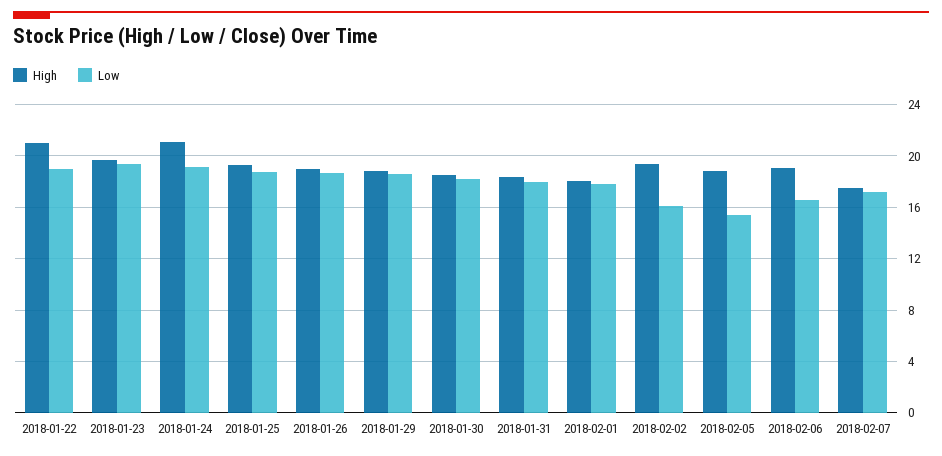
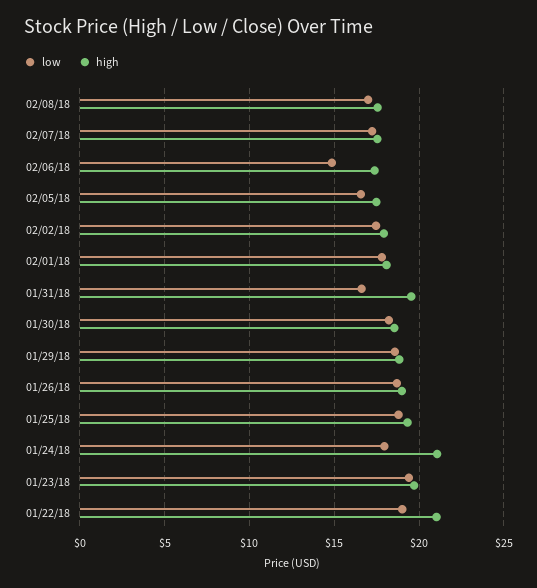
Low, 2018-01-24: 19 -> 18
High, 2018-01-31: 18.5 -> 19.5
Low, 2018-01-31: 18 -> 16.5
High, 2018-02-02: 19.5 -> 18
Low, 2018-02-02: 16 -> 17.5
High, 2018-02-05: 19 -> 17.5
Low, 2018-02-05: 15.5 -> 16.5
High, 2018-02-06: 19 -> 17.5
Low, 2018-02-06: 16.5 -> 15
Low, 02/08/18: none -> 17
High, 02/08/18: none -> 17.5

